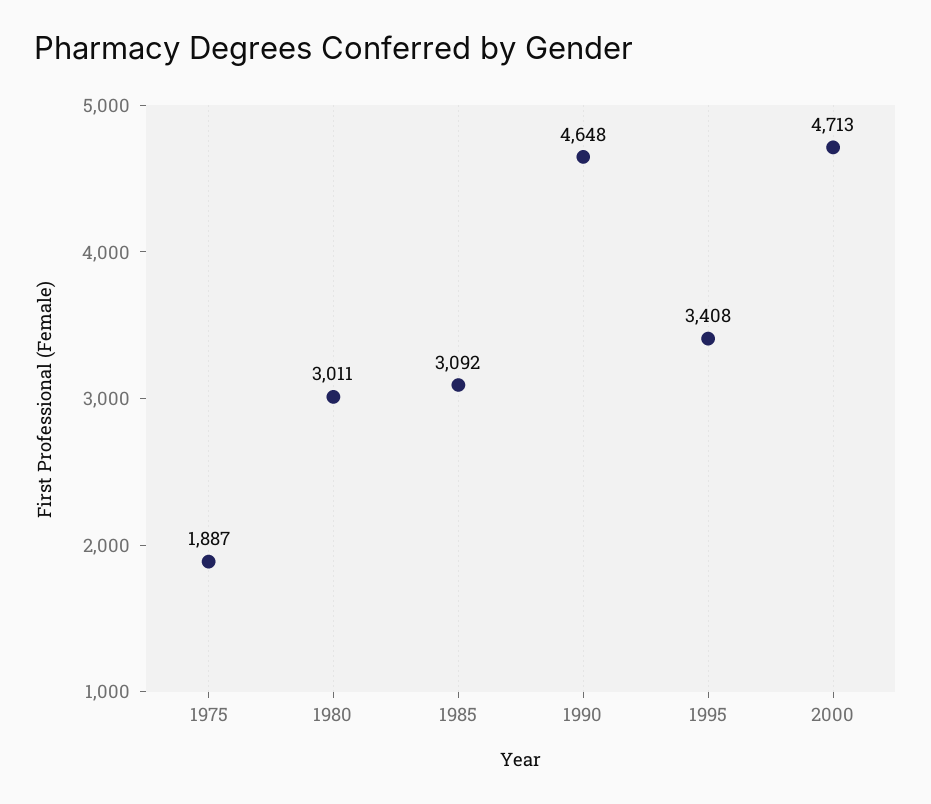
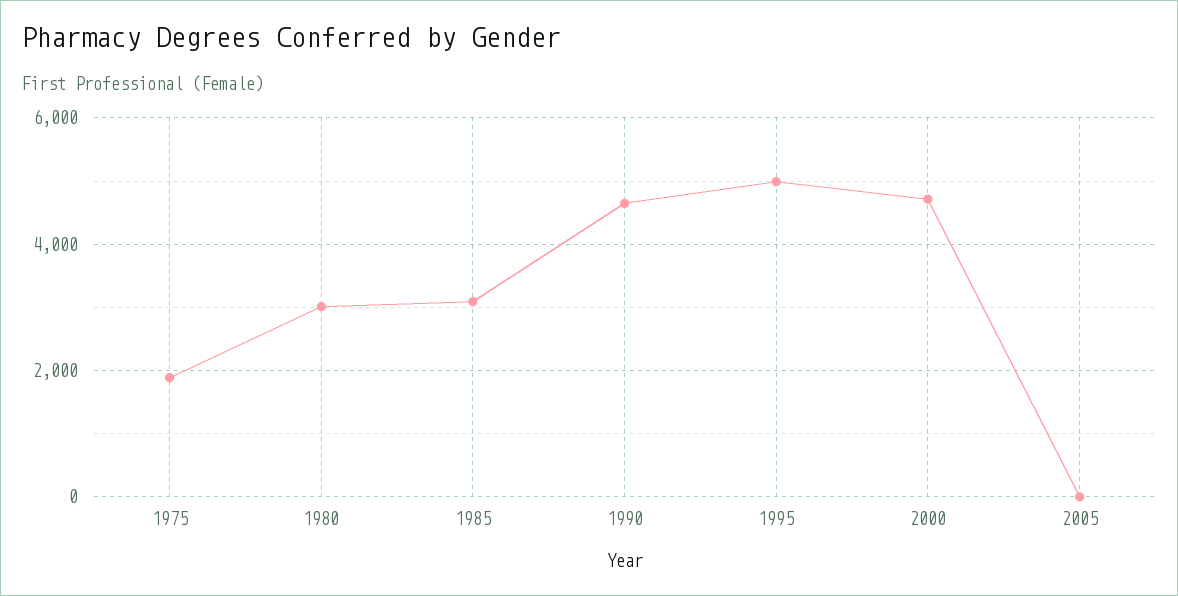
1995: 3408 -> 5000
2005: none -> 0

